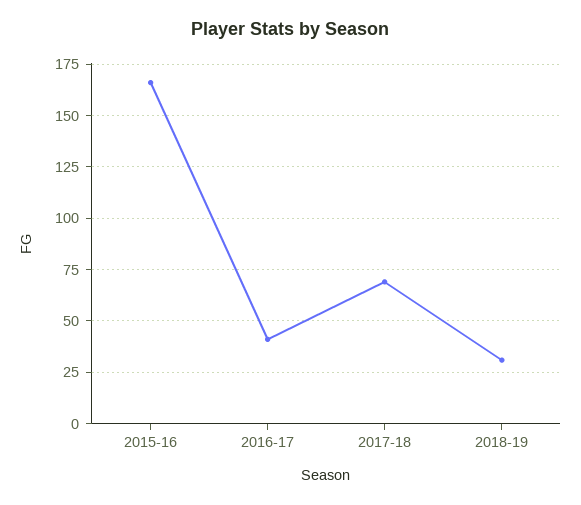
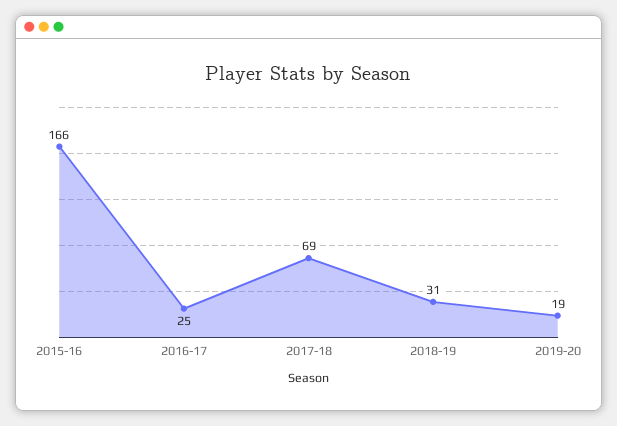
2016-17: 40 -> 25
2019-20: none -> 19

